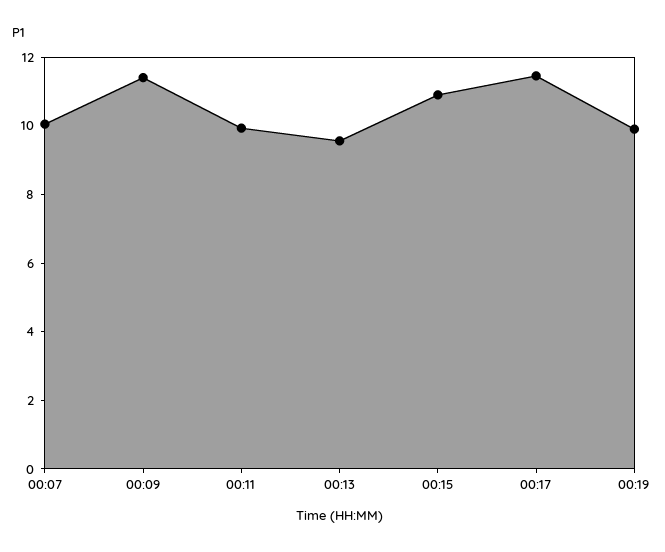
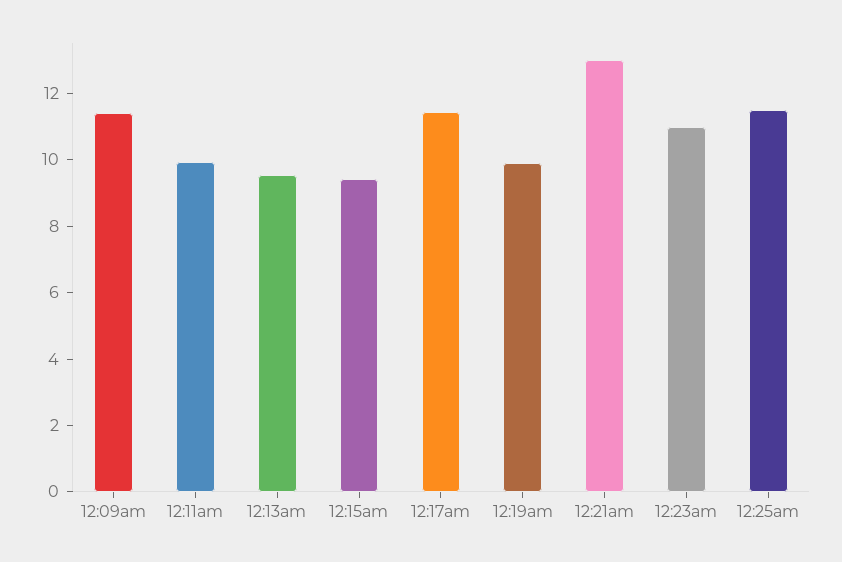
00:07: 10 -> none
00:15: 11 -> 9.5
12:21am: none -> 13
12:23am: none -> 11
12:25am: none -> 11.5

